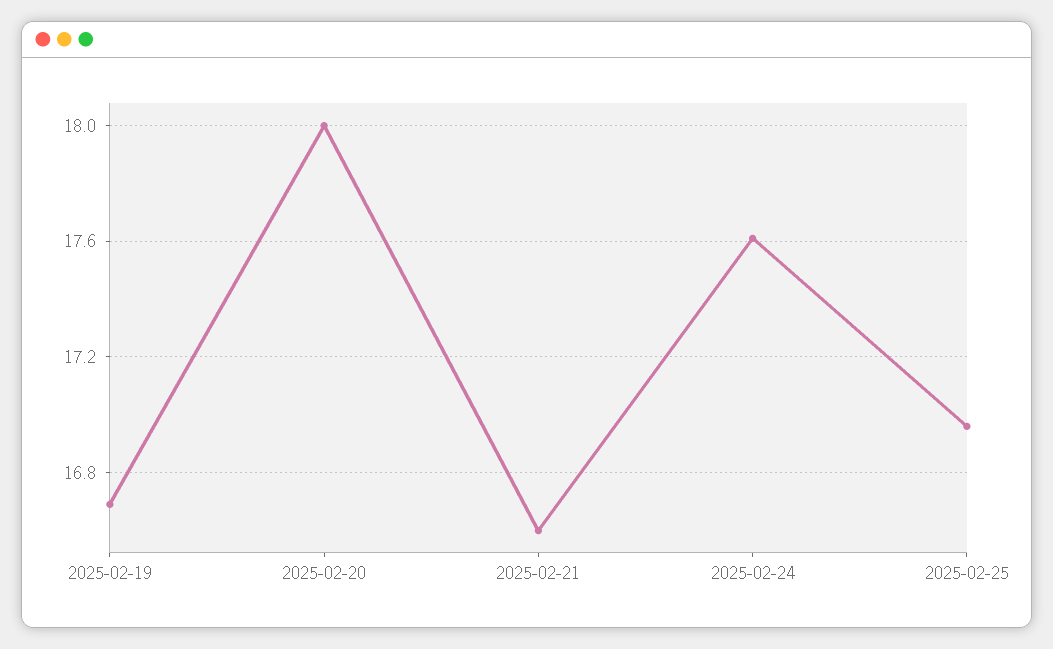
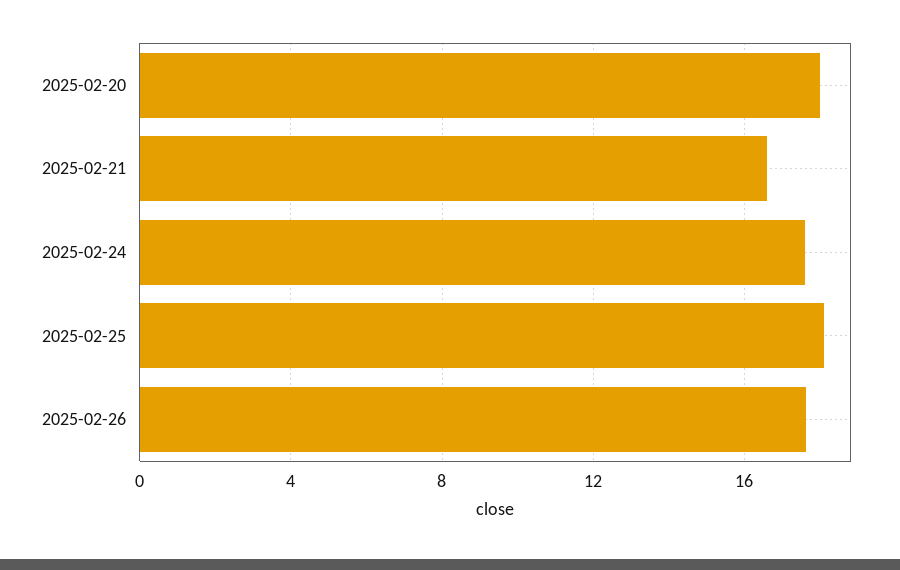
2025-02-19: 16.7 -> none
2025-02-25: 16.95 -> 18
2025-02-26: none -> 17.5

